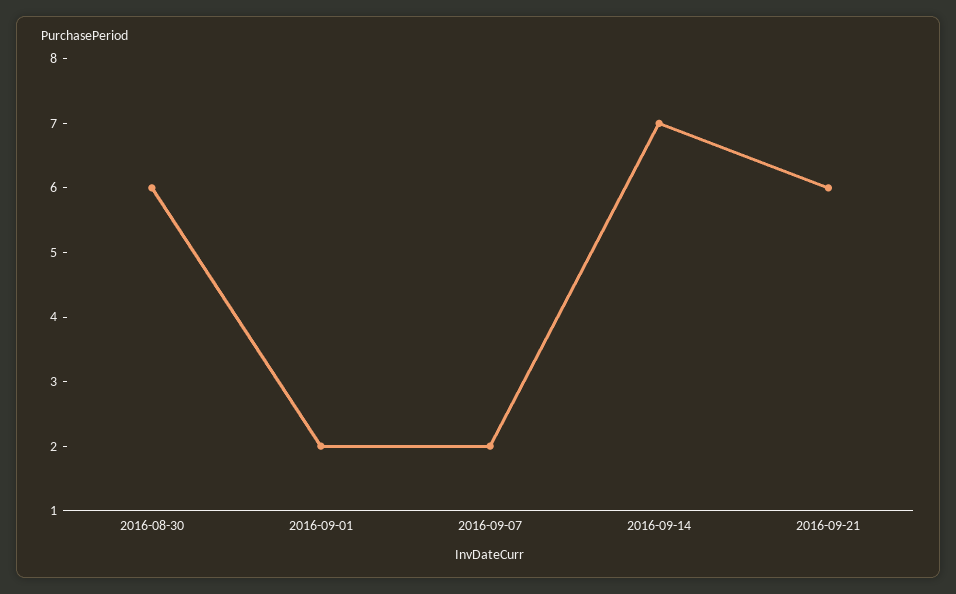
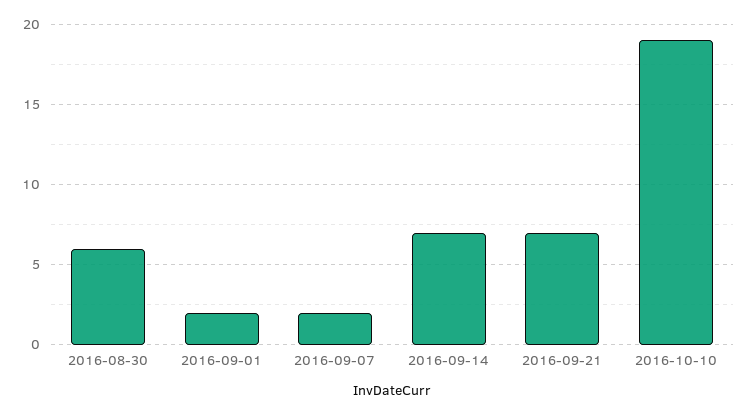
2016-09-21: 6 -> 7
2016-10-10: none -> 19

